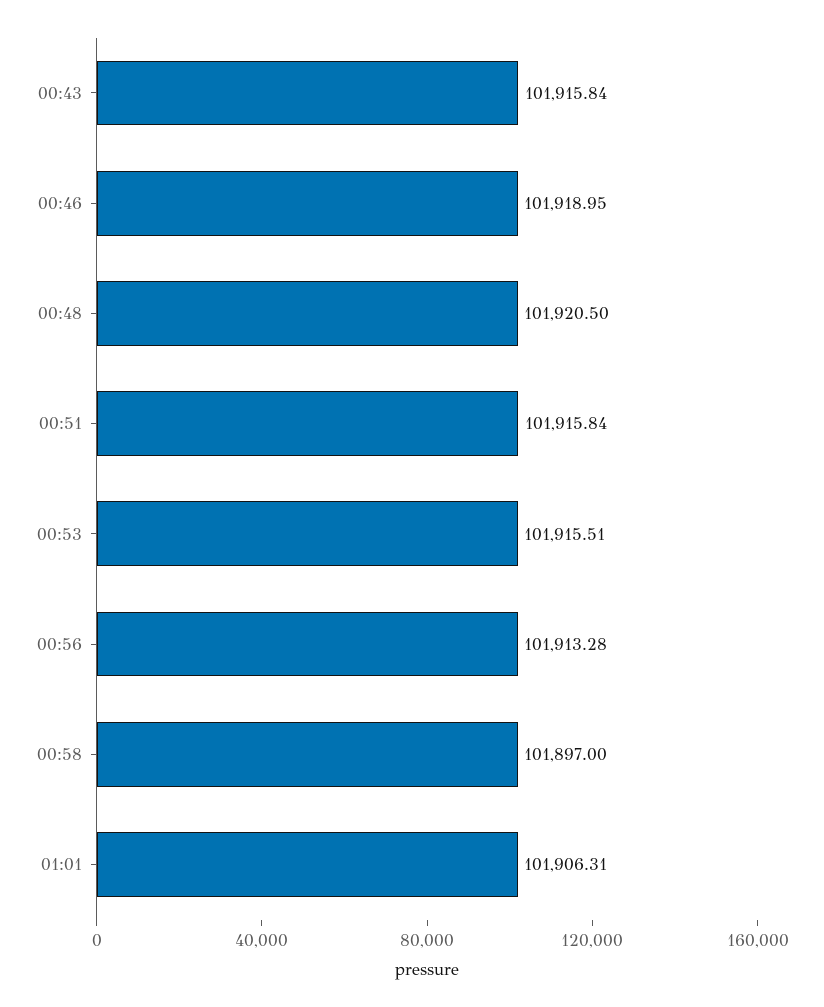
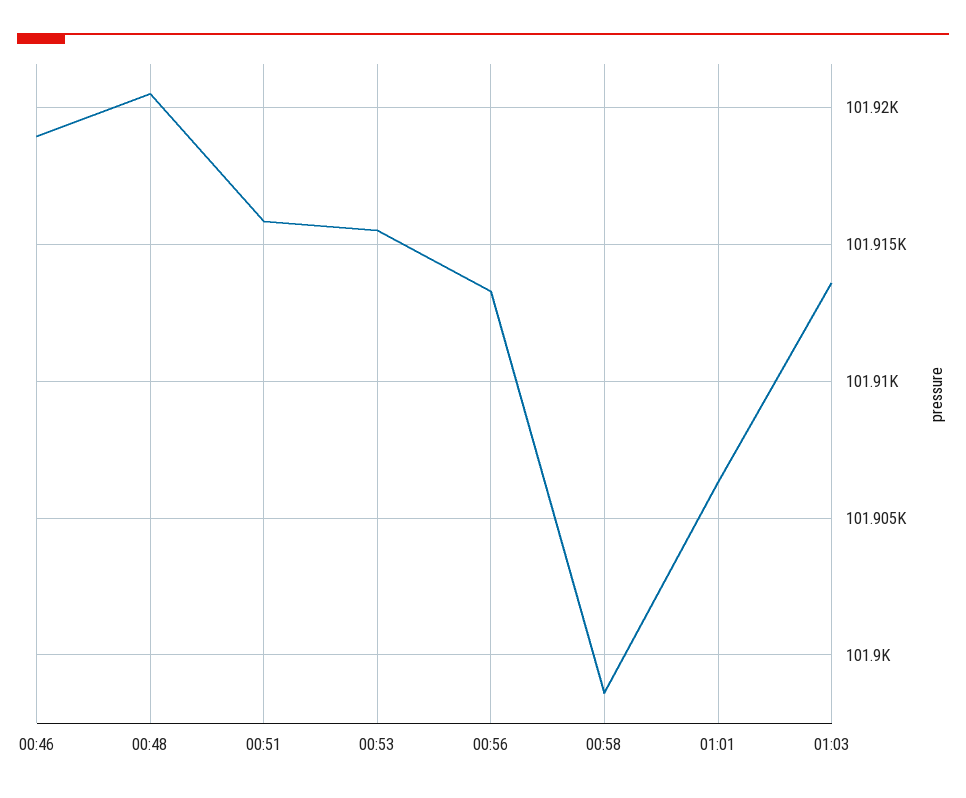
00:43: 101915.84 -> none
00:58: 101897 -> 101898.5
01:03: none -> 101913.5

